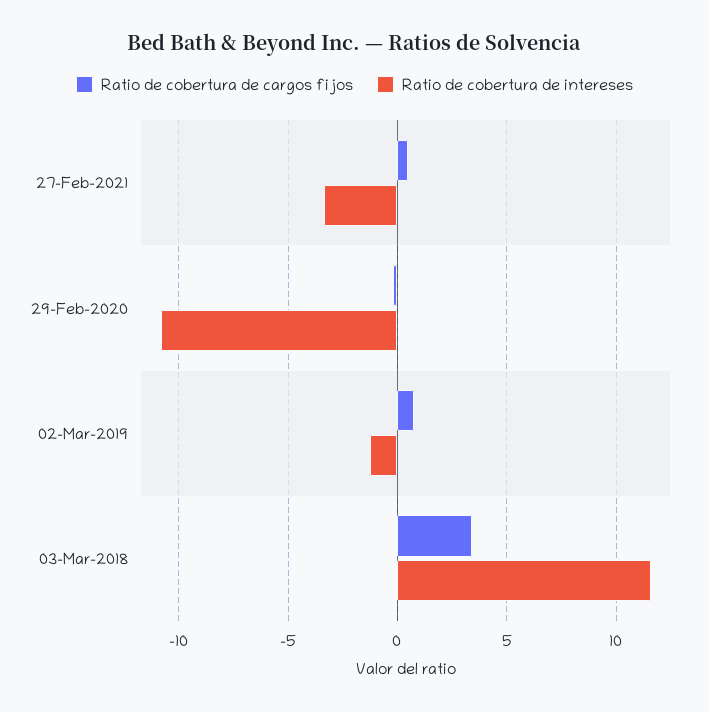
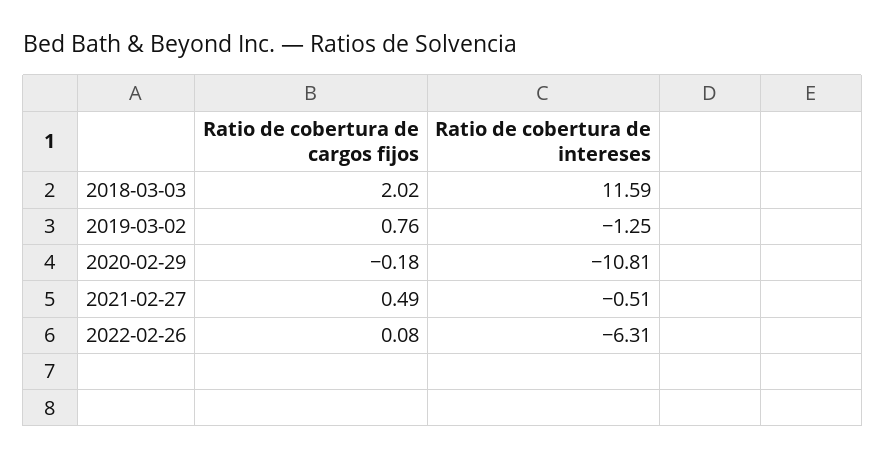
Ratio de cobertura de intereses, 27-Feb-2021: -3.5 -> -0.51
Ratio de cobertura de cargos fijos, 03-Mar-2018: 3.5 -> 2.02
Ratio de cobertura de cargos fijos, 2022-02-26: none -> 0.08
Ratio de cobertura de intereses, 2022-02-26: none -> -6.31

